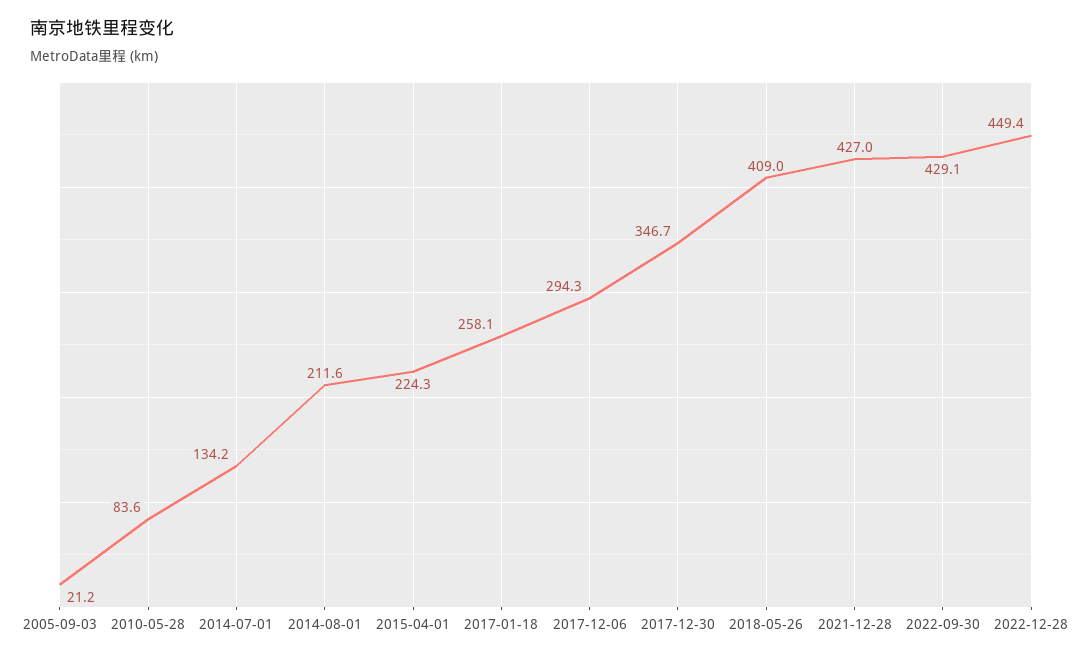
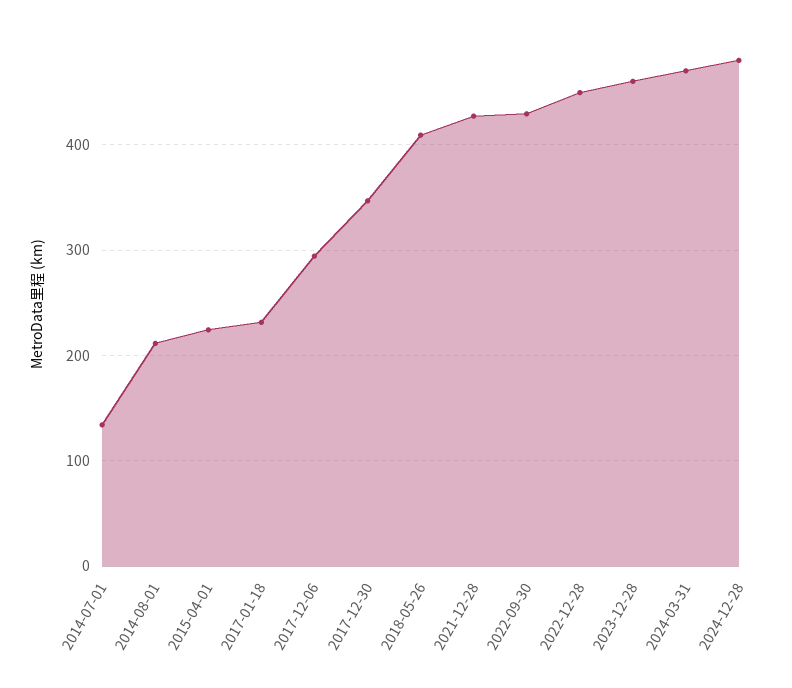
2005-09-03: 21.2 -> none
2010-05-28: 83.6 -> none
2017-01-18: 258.1 -> 230
2023-12-28: none -> 460
2024-03-31: none -> 470
2024-12-28: none -> 480

